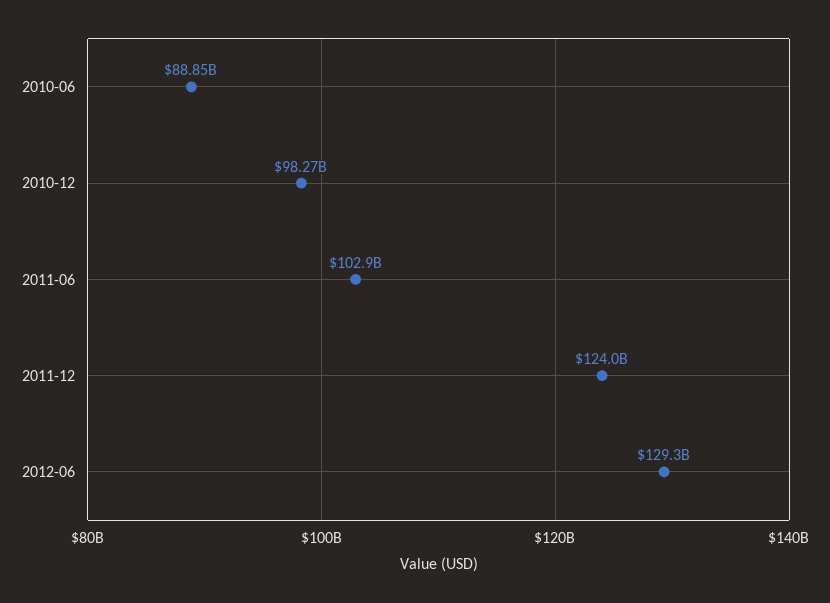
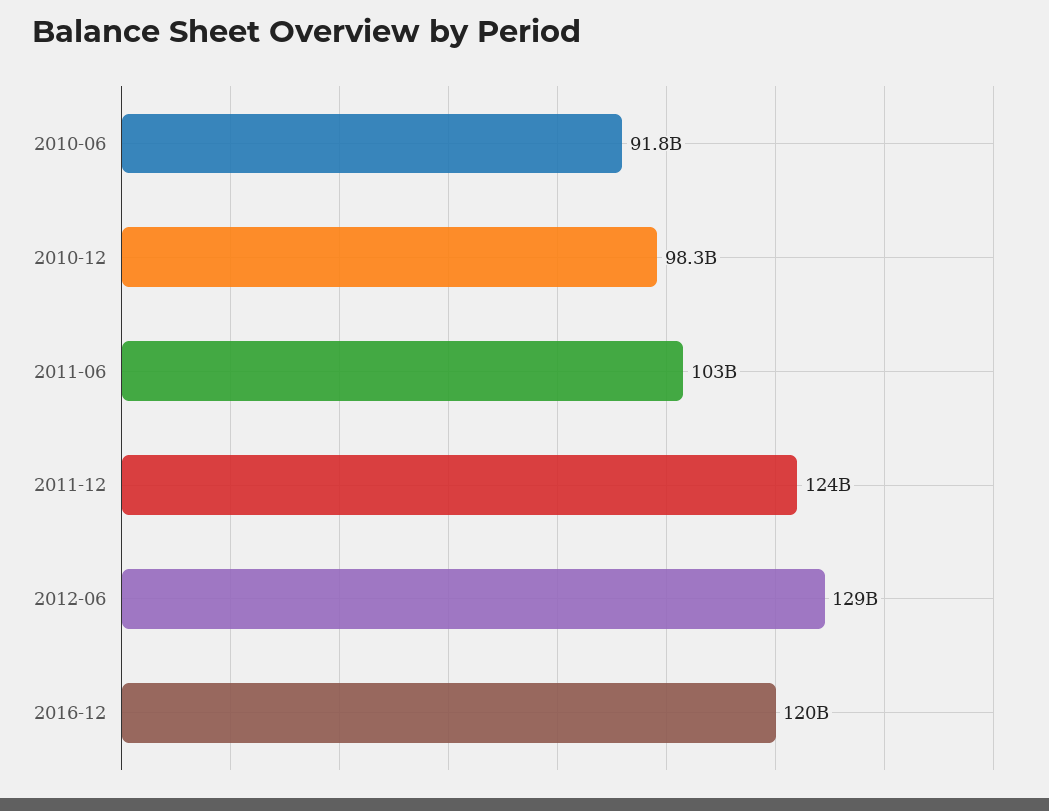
2010-06: 88850000000 -> 91800000000
2016-12: none -> 120000000000

